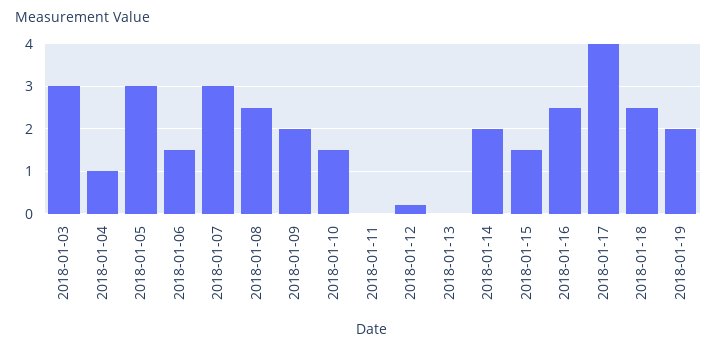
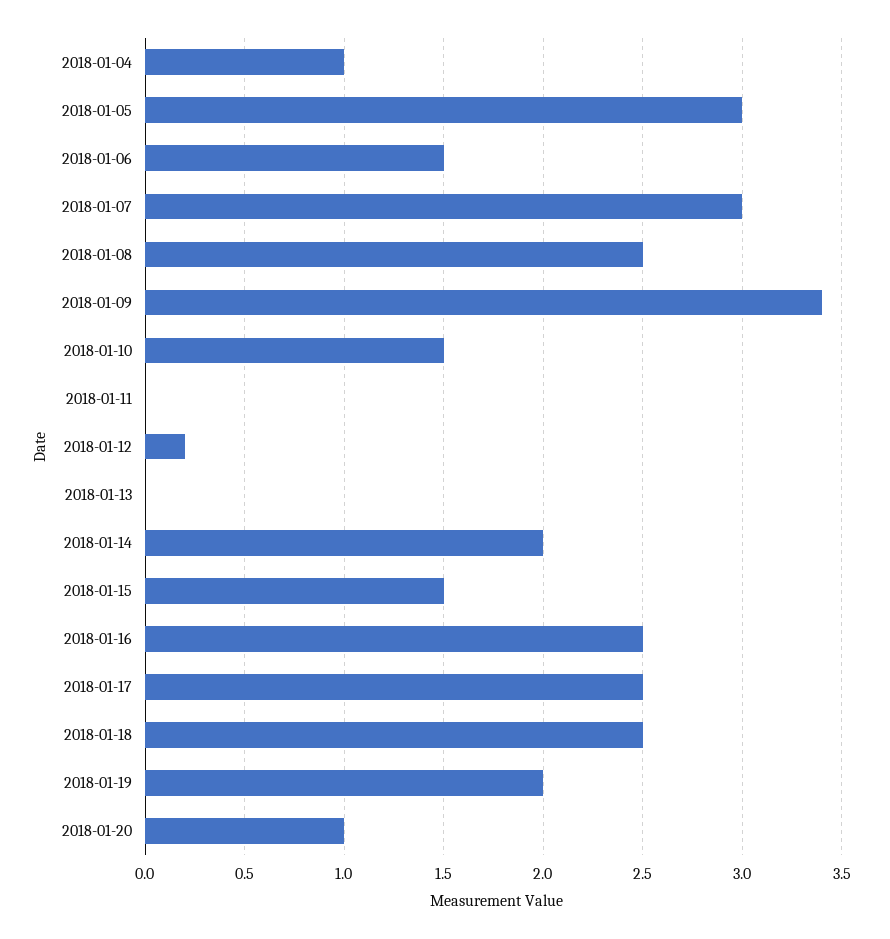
2018-01-03: 3 -> none
2018-01-09: 2 -> 3.4
2018-01-17: 4 -> 2.5
2018-01-20: none -> 1

